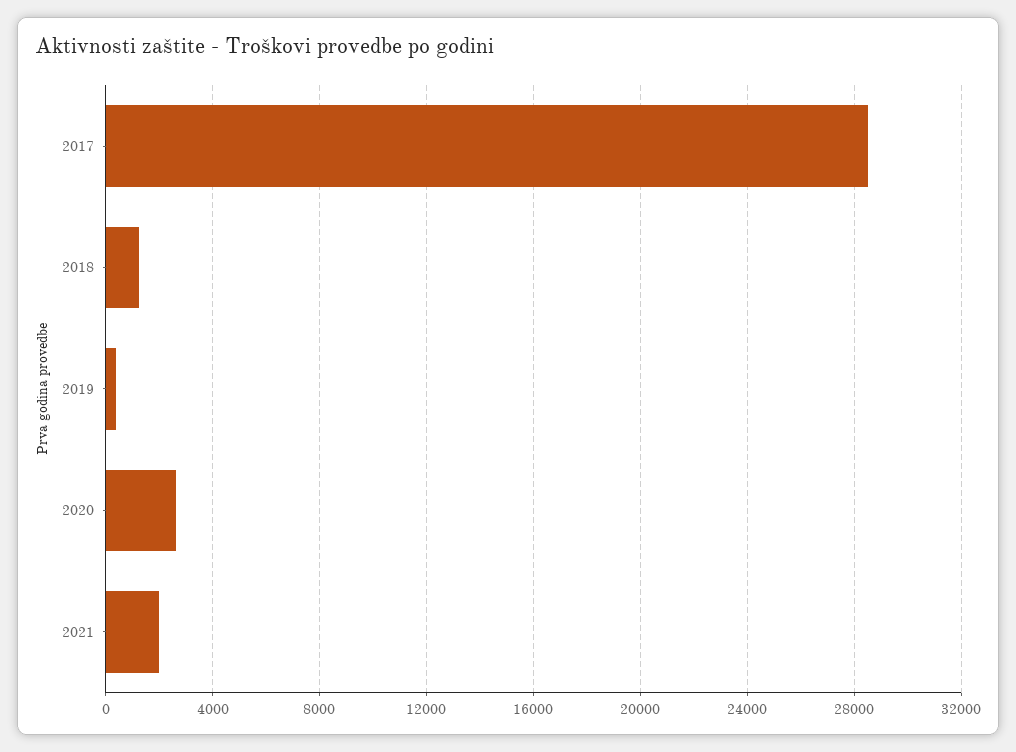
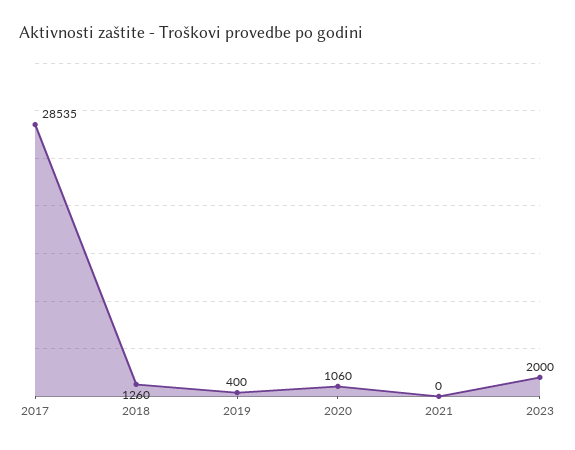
2020: 2500 -> 1060
2021: 2000 -> 0
2023: none -> 2000

